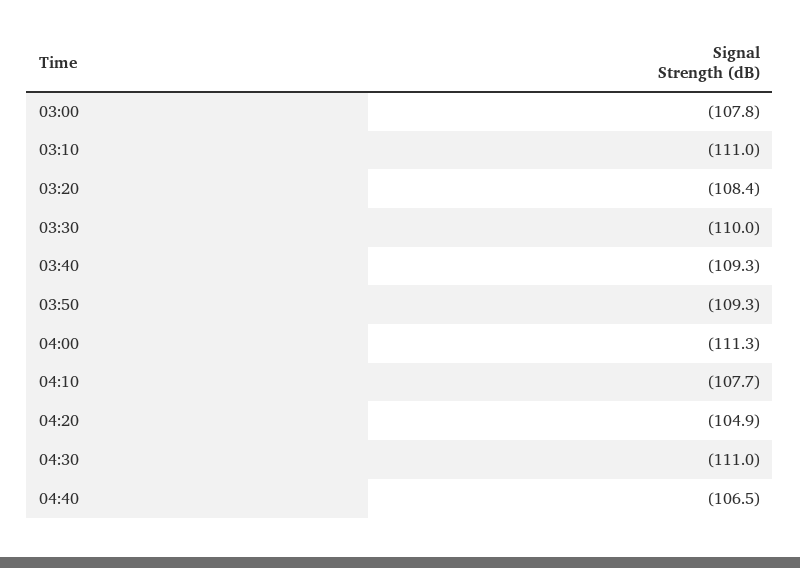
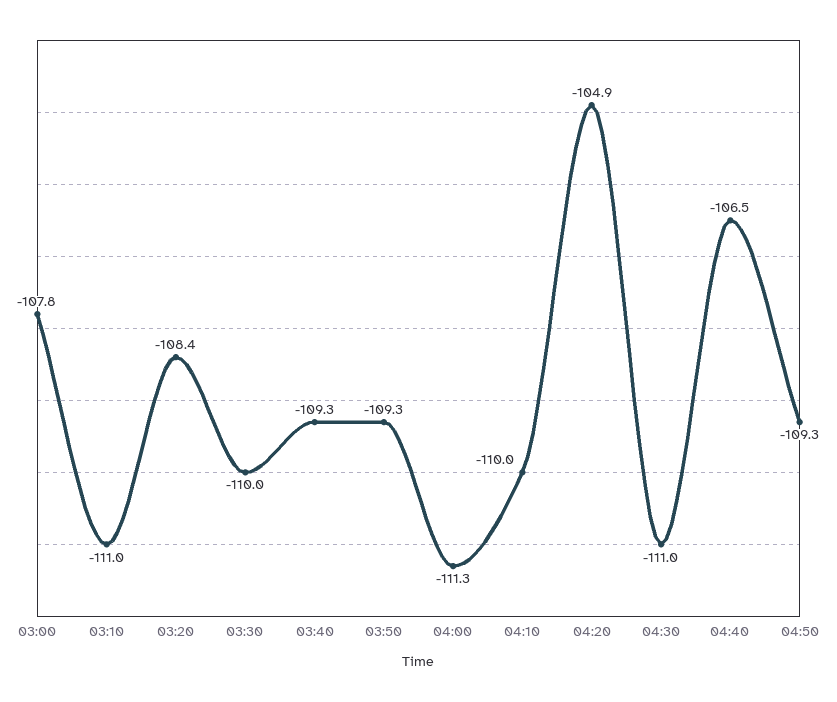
04:10: -107.7 -> -110
04:50: none -> -109.3

